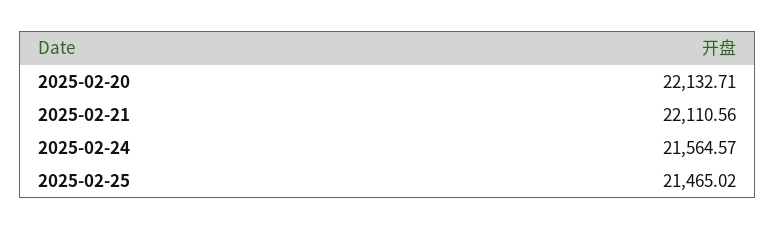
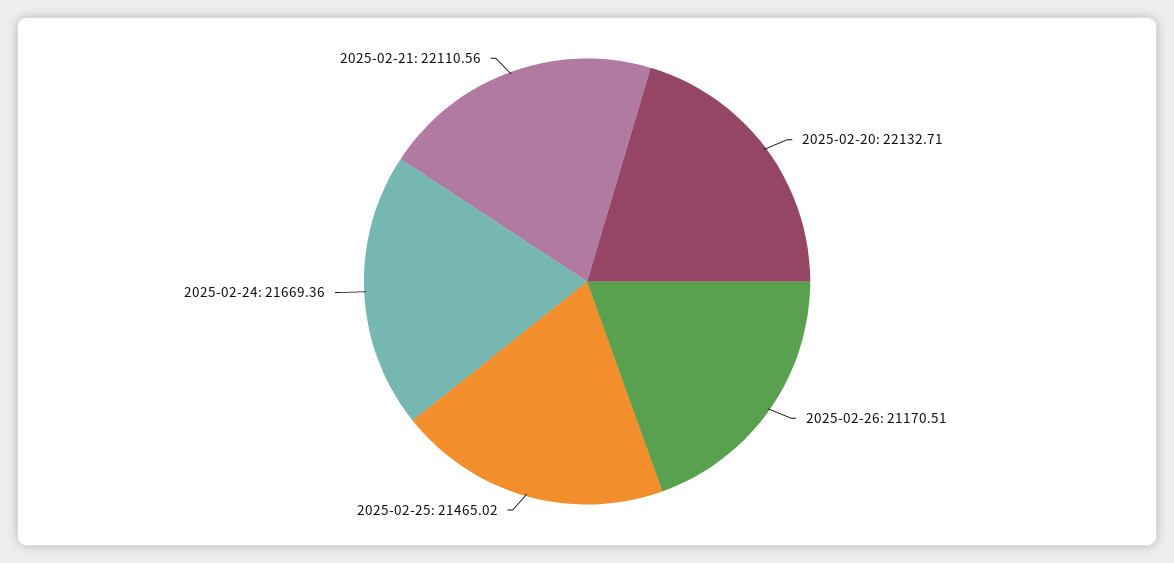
2025-02-24: 21564.57 -> 21669.36
2025-02-26: none -> 21170.51

